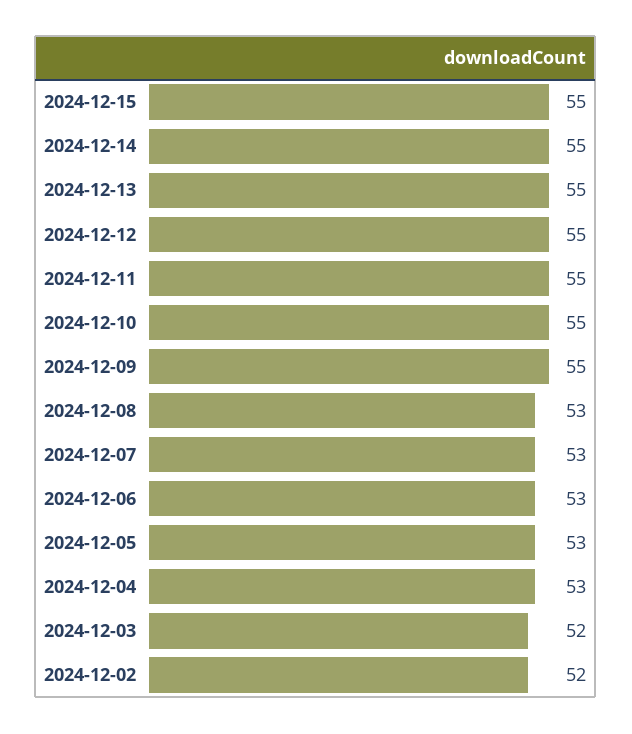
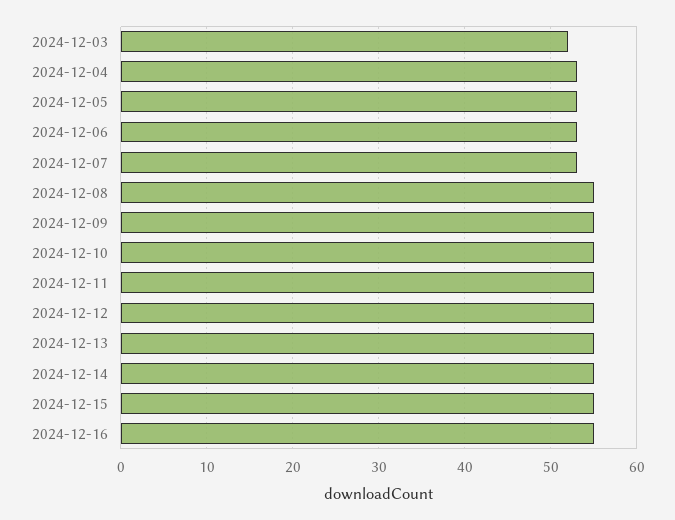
2024-12-08: 53 -> 55
2024-12-02: 52 -> none
2024-12-16: none -> 55

